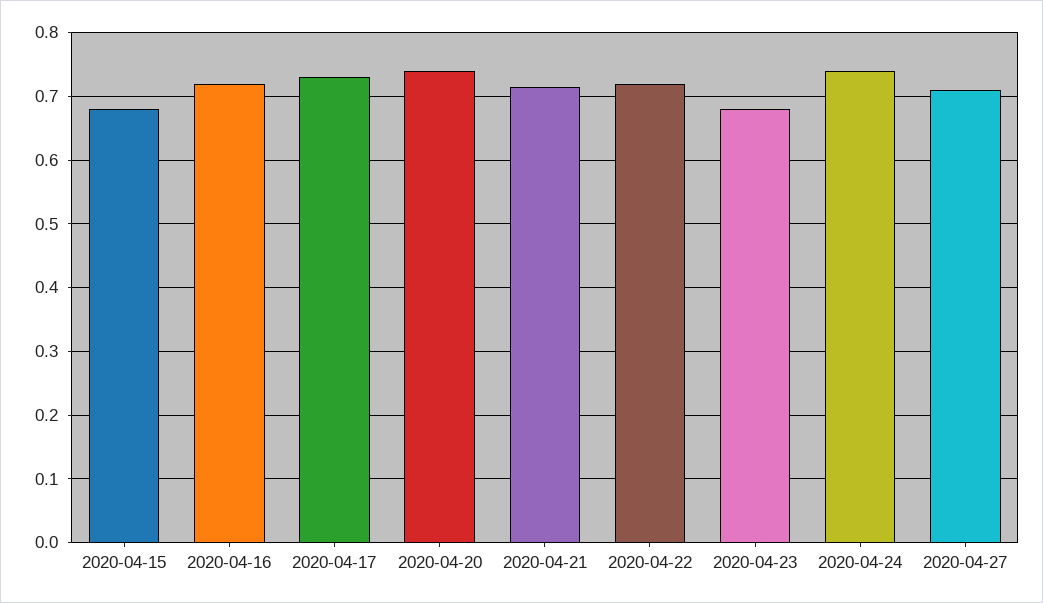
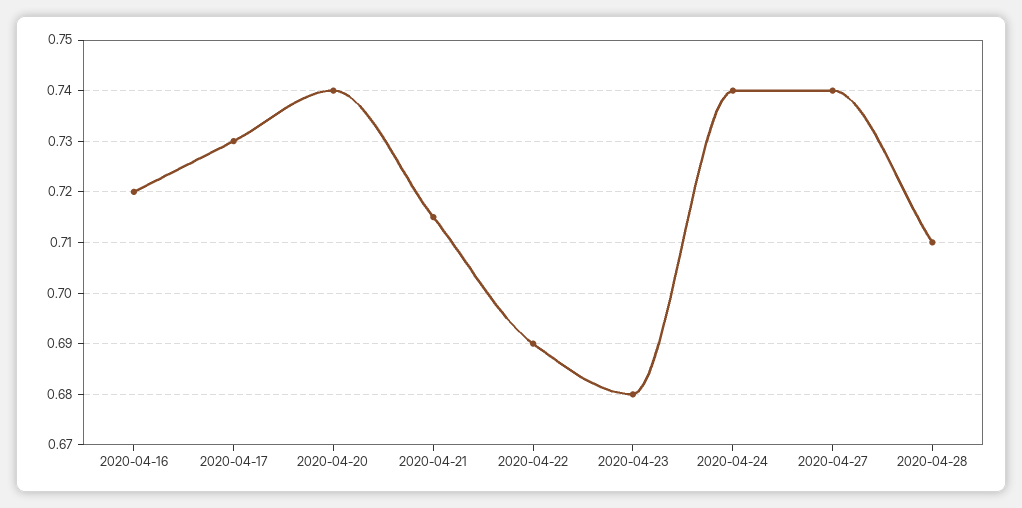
2020-04-15: 0.68 -> none
2020-04-22: 0.72 -> 0.69
2020-04-27: 0.71 -> 0.74
2020-04-28: none -> 0.71

